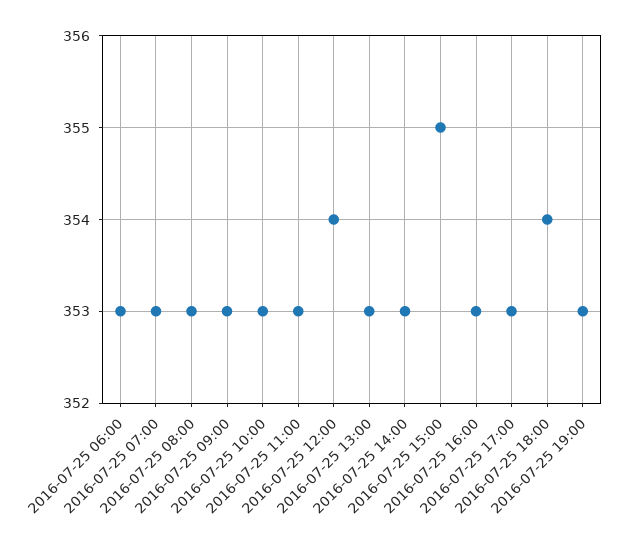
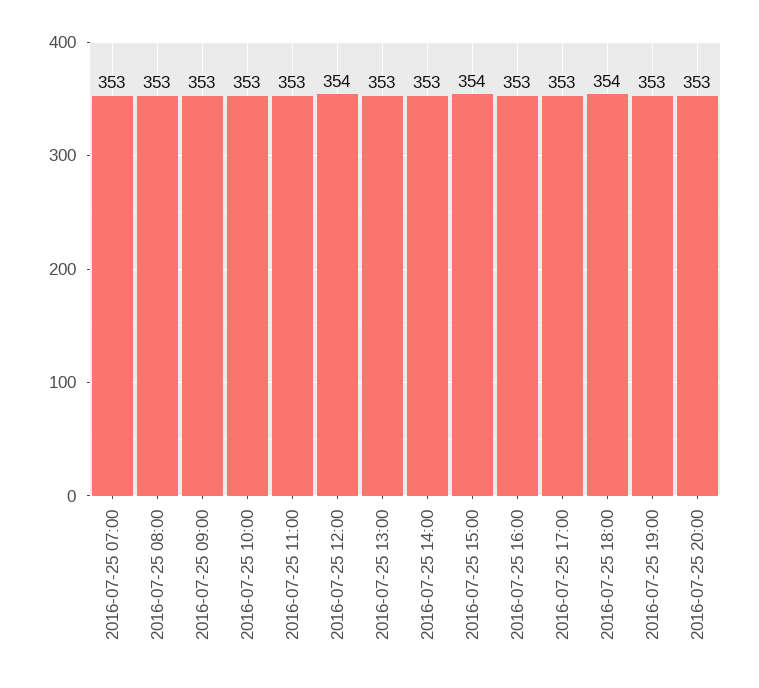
2016-07-25 06:00: 353 -> none
2016-07-25 15:00: 355 -> 354
2016-07-25 20:00: none -> 353

